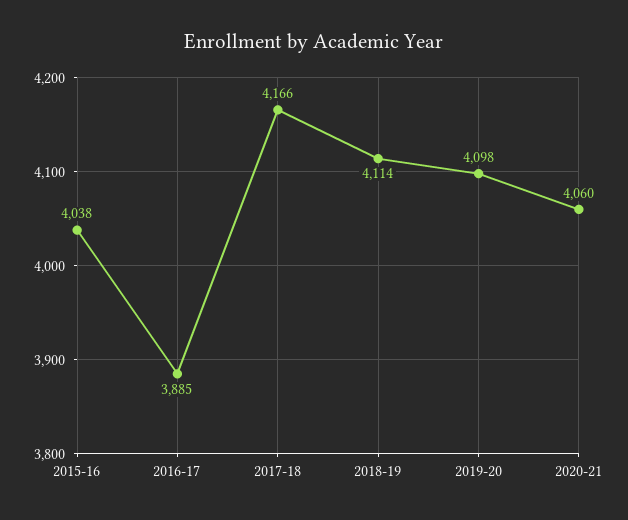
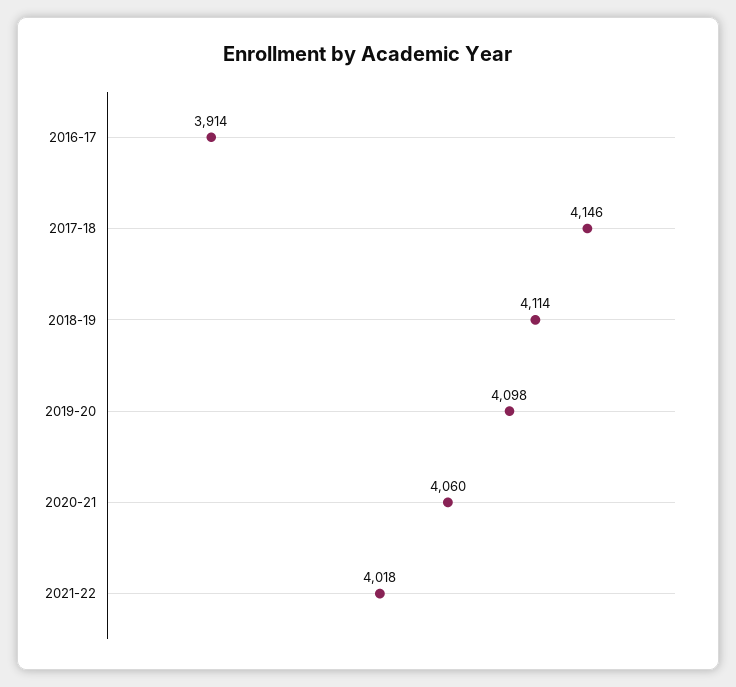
2015-16: 4038 -> none
2016-17: 3885 -> 3914
2017-18: 4166 -> 4146
2021-22: none -> 4018

